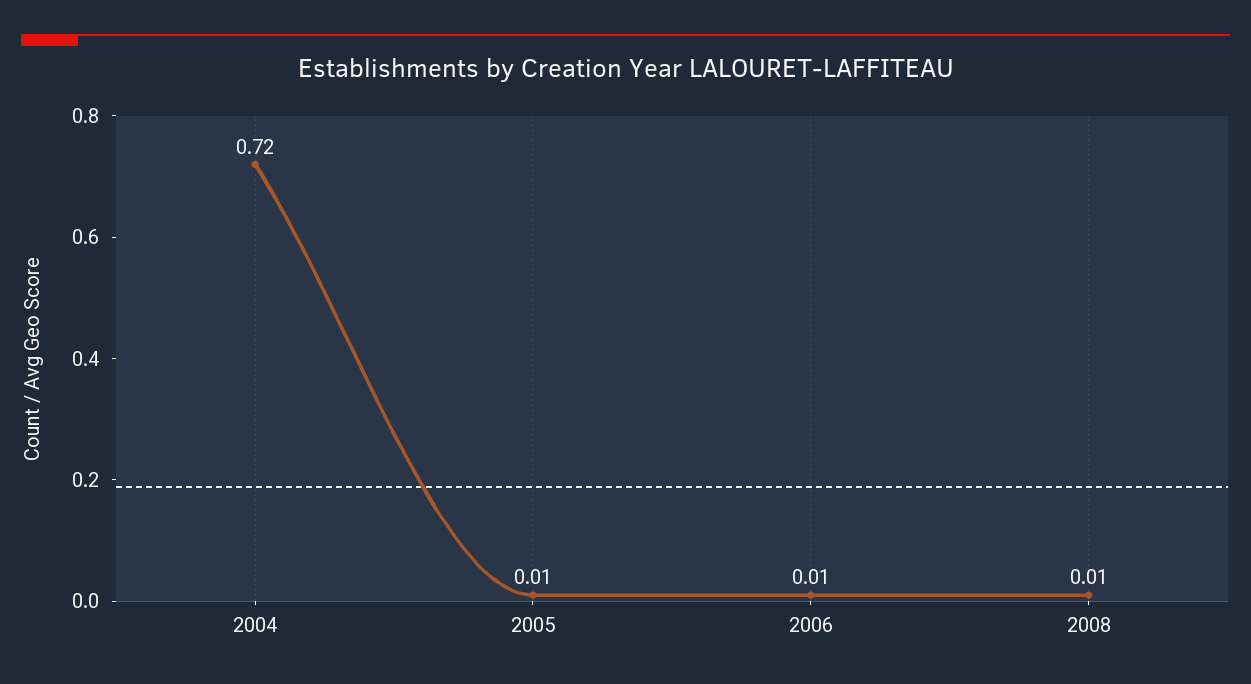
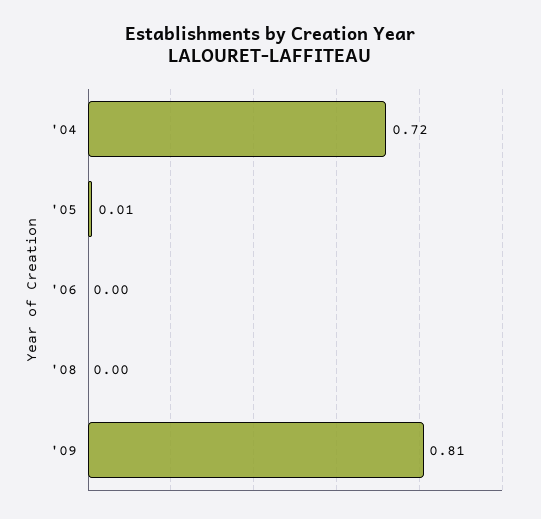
2006: 0.01 -> 0
2008: 0.01 -> 0
'09: none -> 0.81

